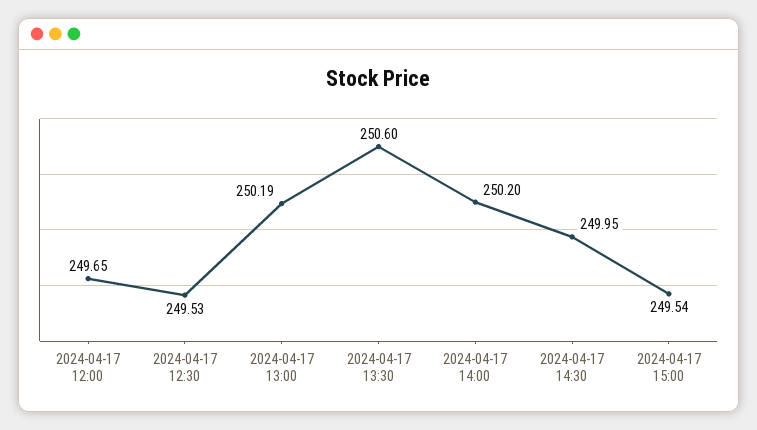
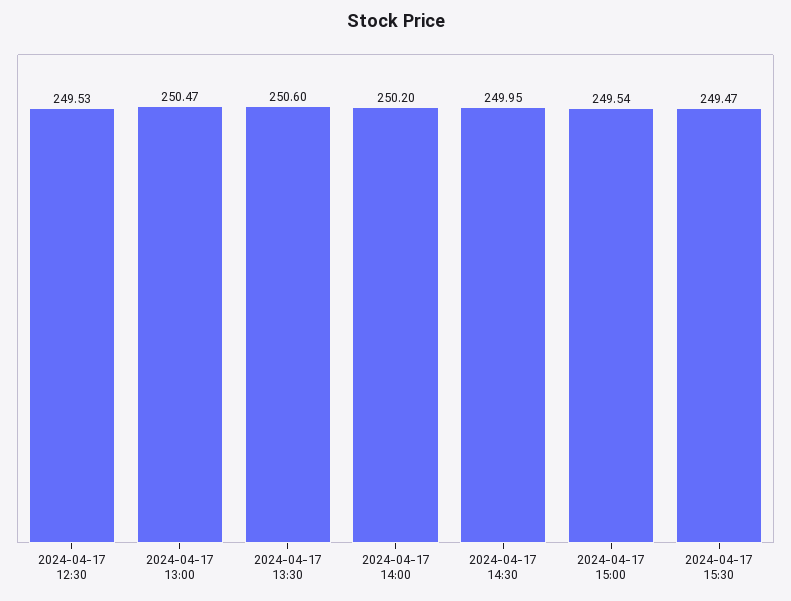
2024-04-17 12:00: 249.65 -> none
2024-04-17 13:00: 250.19 -> 250.47
2024-04-17 15:30: none -> 249.47

